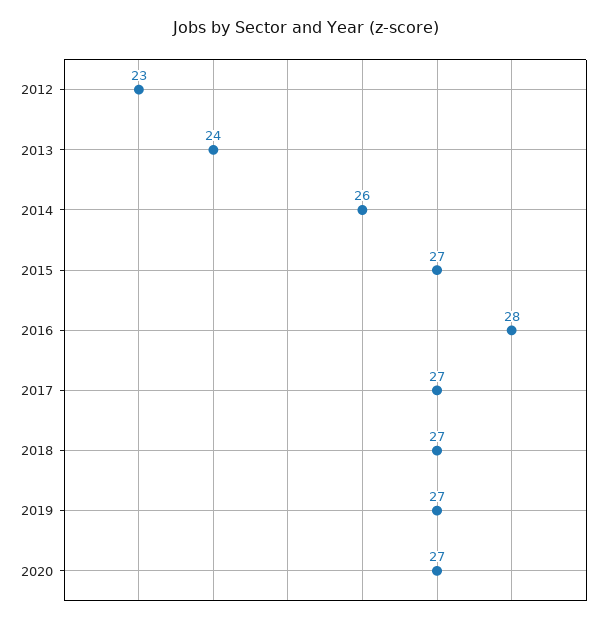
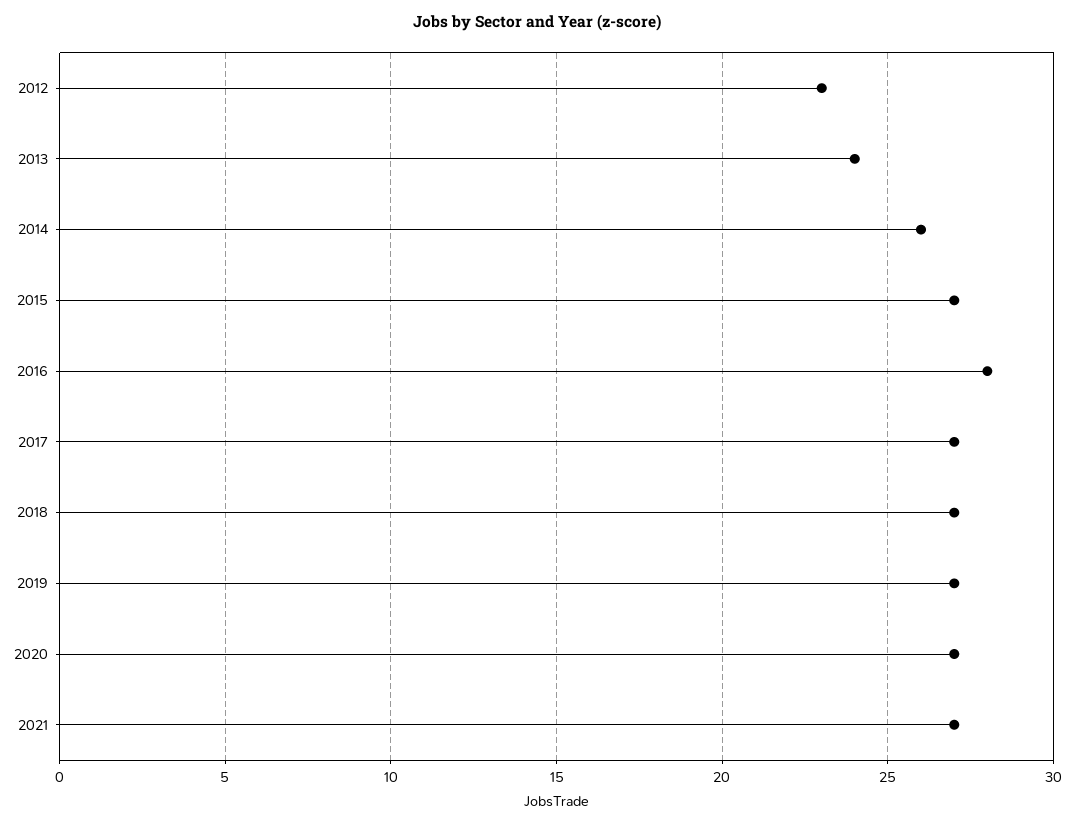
2021: none -> 27

